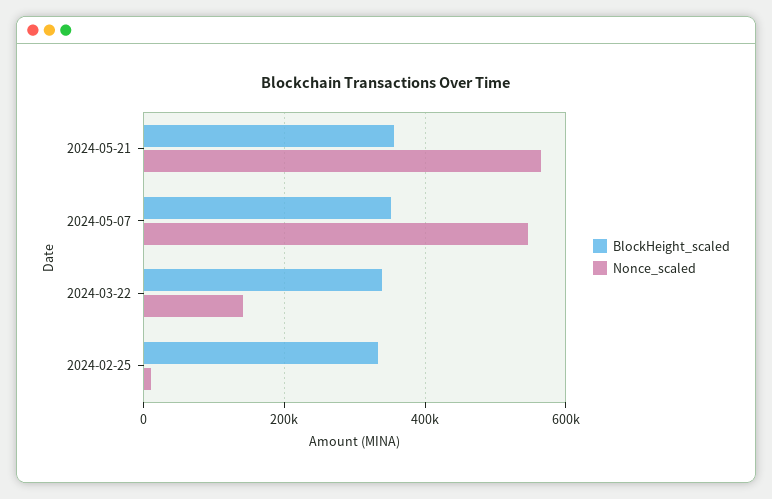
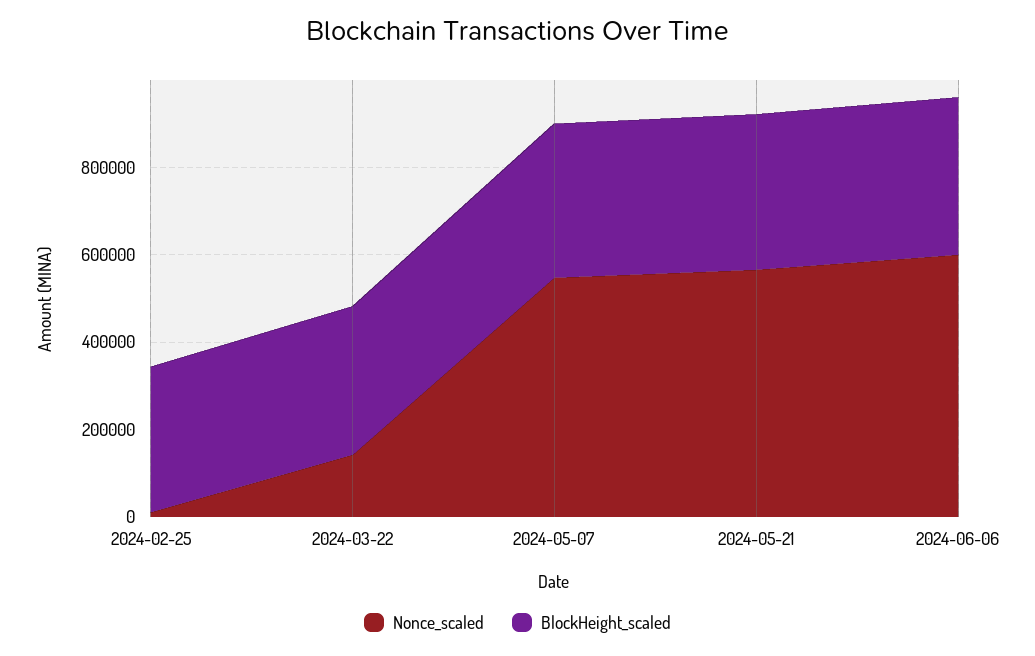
Nonce_scaled, 2024-06-06: none -> 600000
BlockHeight_scaled, 2024-06-06: none -> 350000

